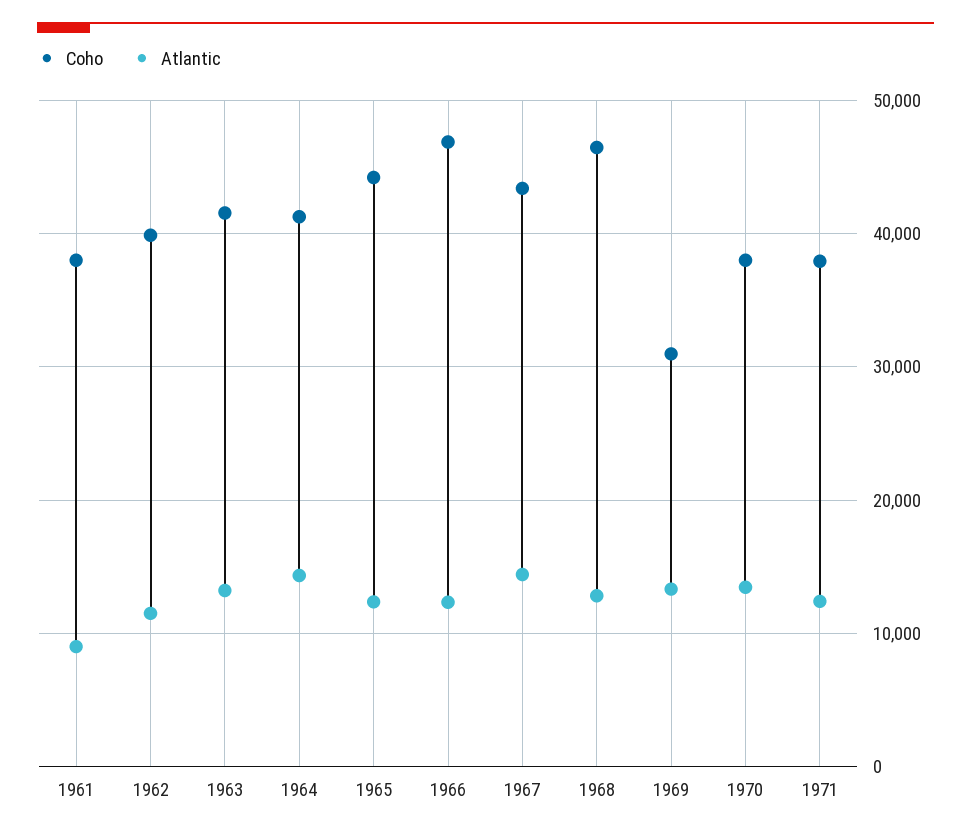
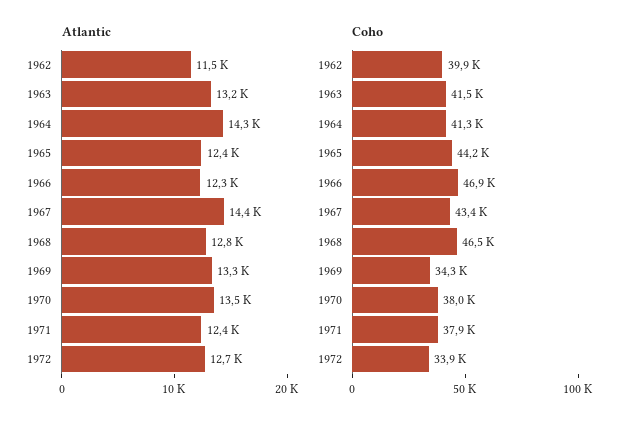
Coho, 1961: 38000 -> none
Atlantic, 1961: 9000 -> none
Coho, 1969: 31000 -> 34300
Atlantic, 1972: none -> 12700
Coho, 1972: none -> 33900

